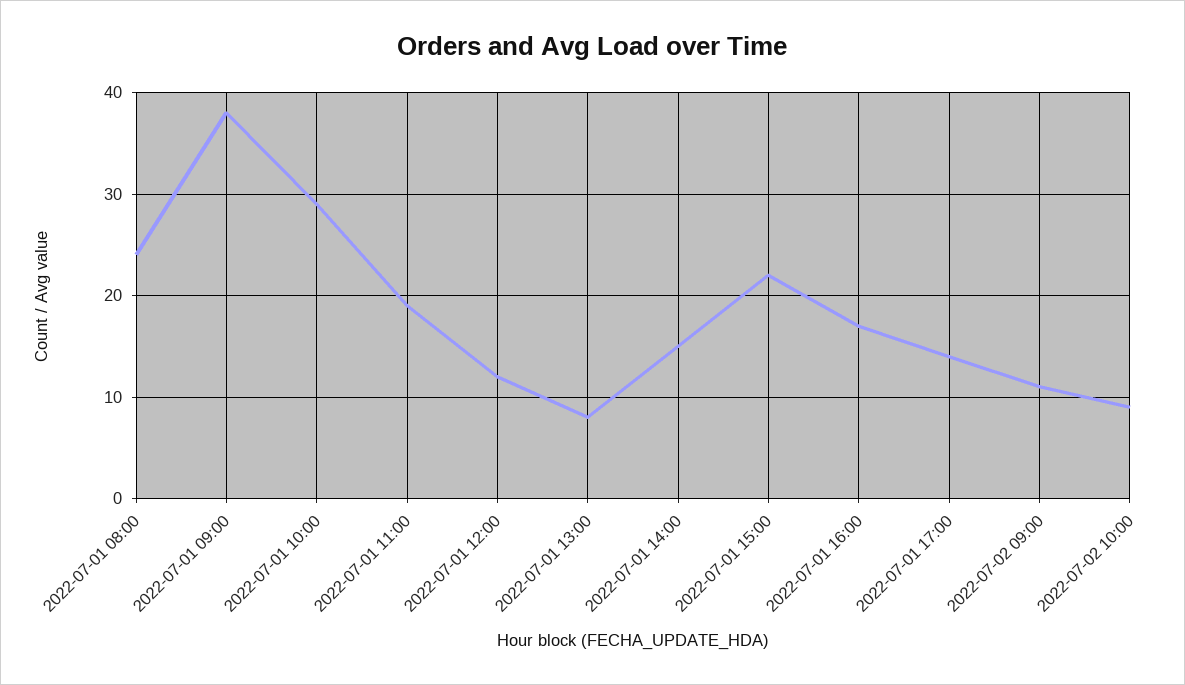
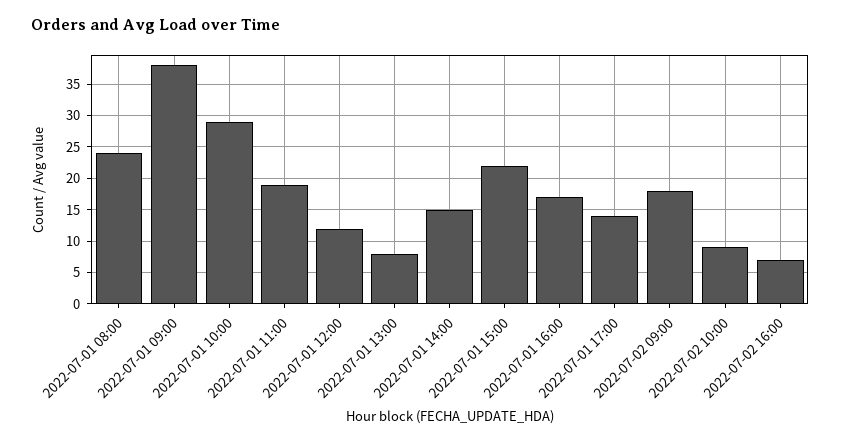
2022-07-02 09:00: 11 -> 18
2022-07-02 16:00: none -> 7

